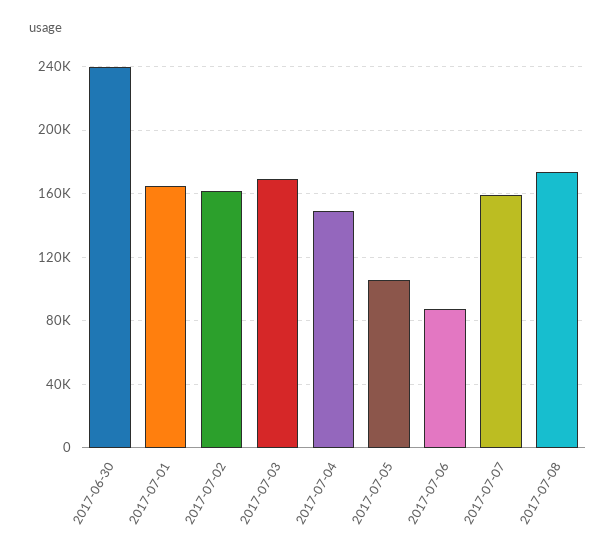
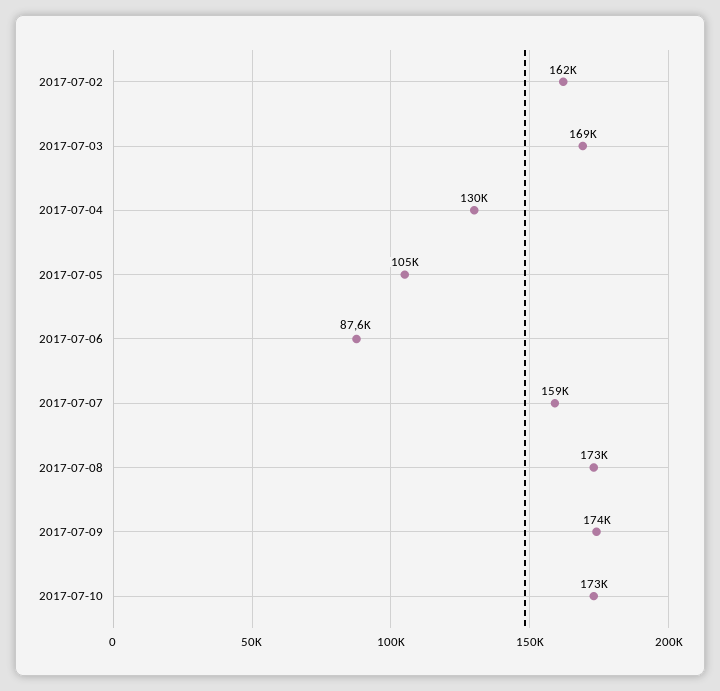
2017-06-30: 240000 -> none
2017-07-01: 165000 -> none
2017-07-04: 150000 -> 130000
2017-07-09: none -> 174000
2017-07-10: none -> 173000

